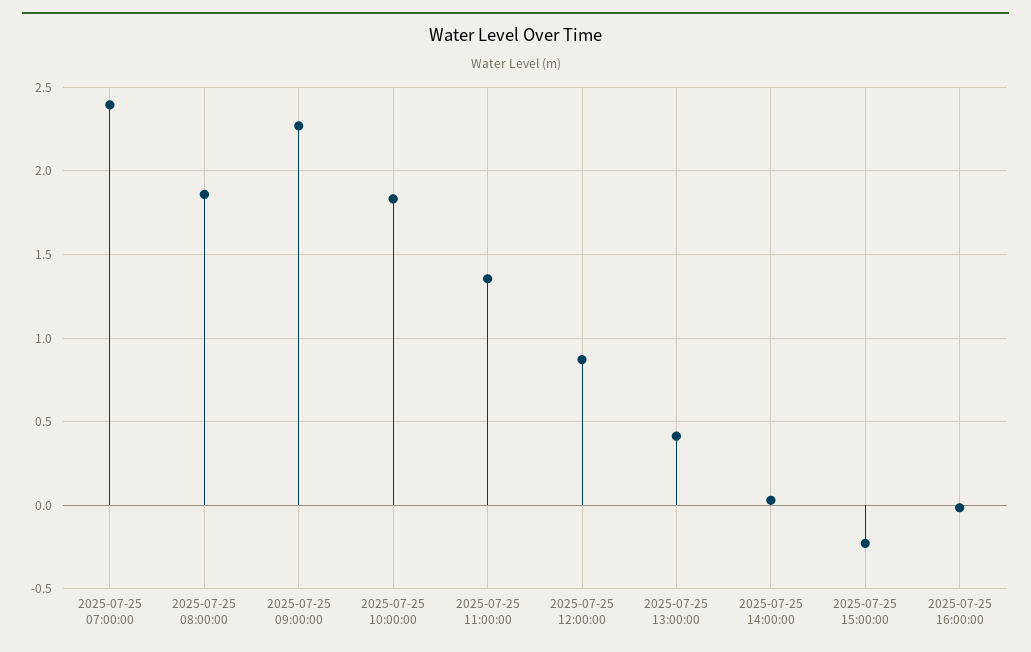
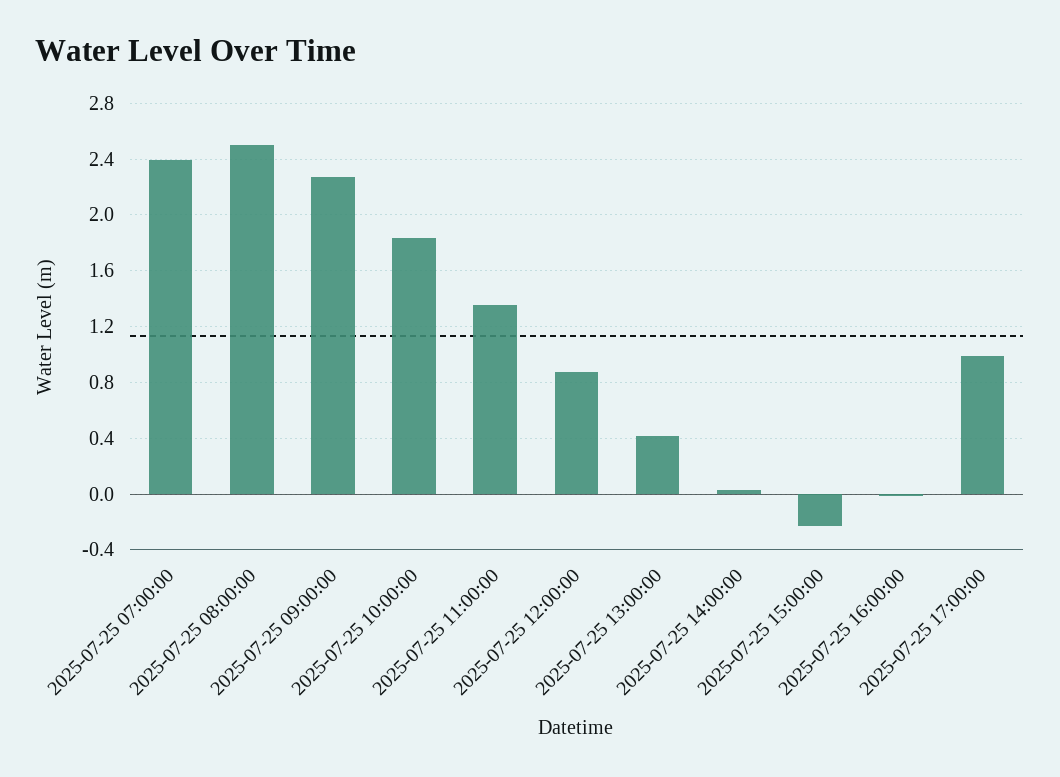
2025-07-25 08:00:00: 1.85 -> 2.5
2025-07-25 17:00:00: none -> 1

